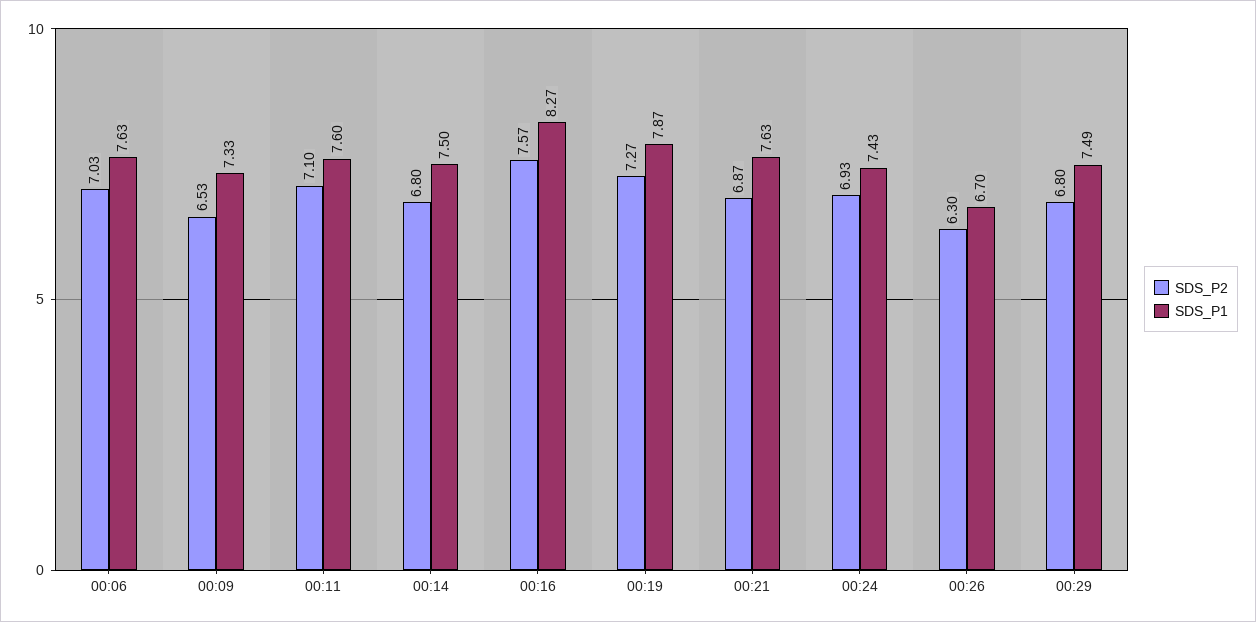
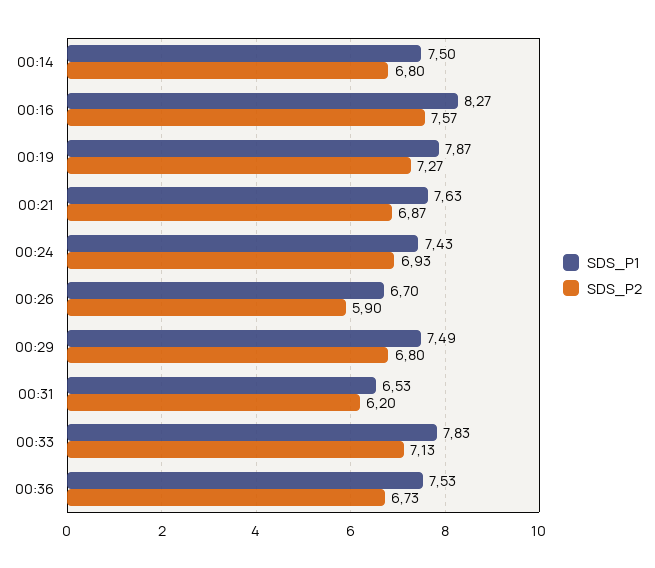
SDS_P2, 00:06: 7.03 -> none
SDS_P1, 00:06: 7.63 -> none
SDS_P2, 00:09: 6.53 -> none
SDS_P1, 00:09: 7.33 -> none
SDS_P2, 00:11: 7.1 -> none
SDS_P1, 00:11: 7.6 -> none
SDS_P2, 00:26: 6.3 -> 5.9
SDS_P1, 00:31: none -> 6.53
SDS_P2, 00:31: none -> 6.2
SDS_P1, 00:33: none -> 7.83
SDS_P2, 00:33: none -> 7.13
SDS_P1, 00:36: none -> 7.53
SDS_P2, 00:36: none -> 6.73

